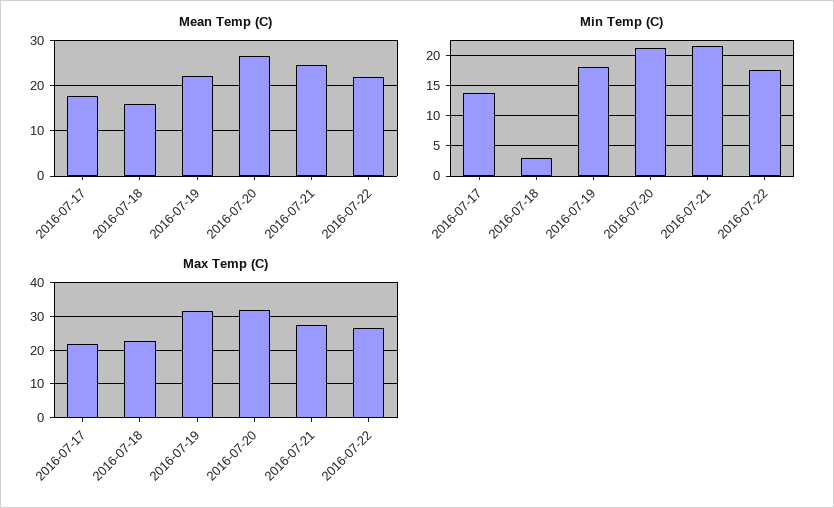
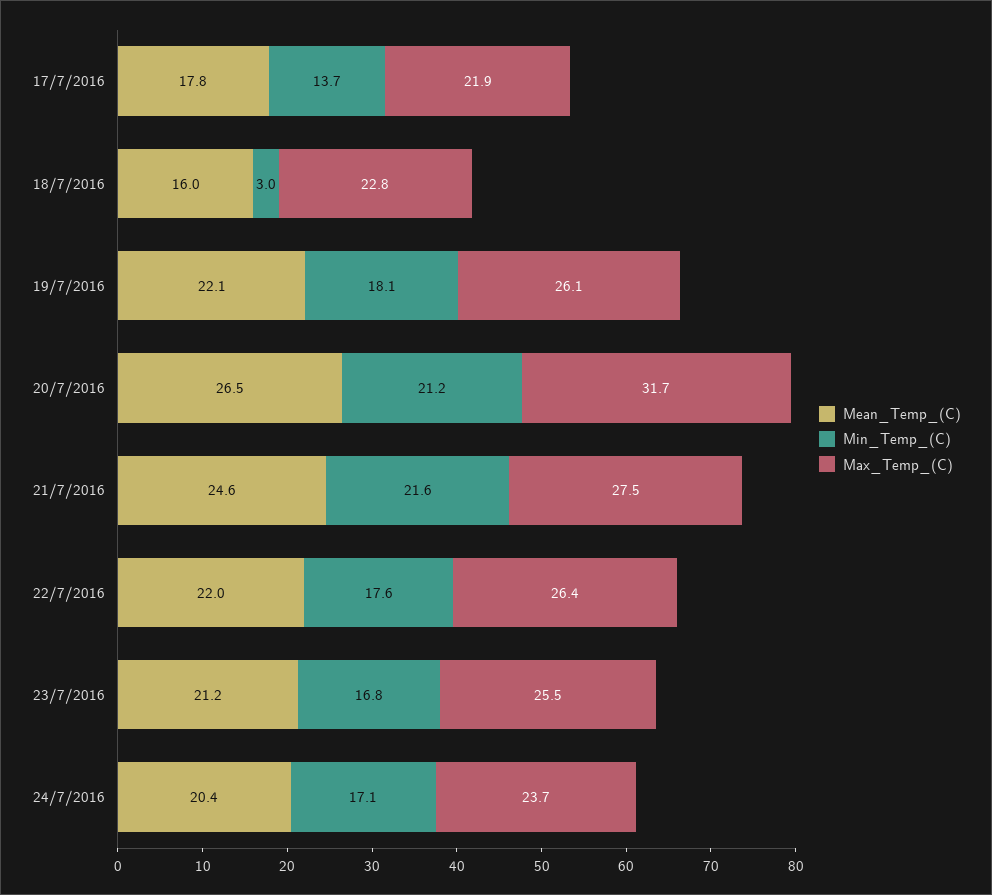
Max Temp (C), 2016-07-19: 32 -> 26.1
Mean Temp (C), 23/7/2016: none -> 21.2
Min Temp (C), 23/7/2016: none -> 16.8
Max Temp (C), 23/7/2016: none -> 25.5
Mean Temp (C), 24/7/2016: none -> 20.4
Min Temp (C), 24/7/2016: none -> 17.1
Max Temp (C), 24/7/2016: none -> 23.7

